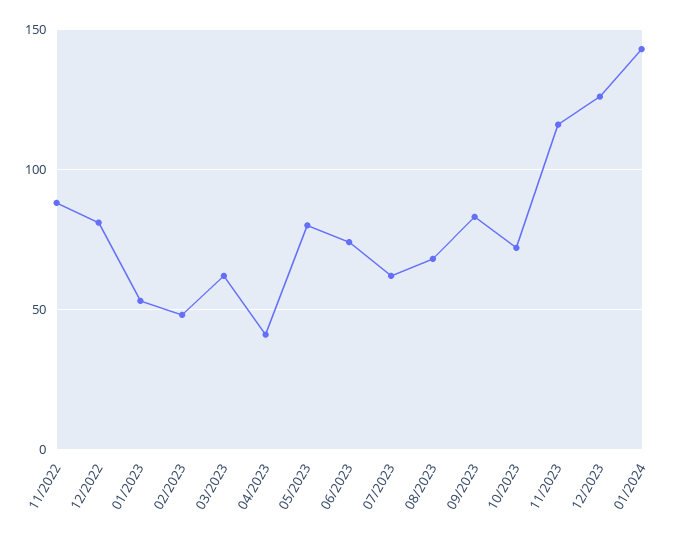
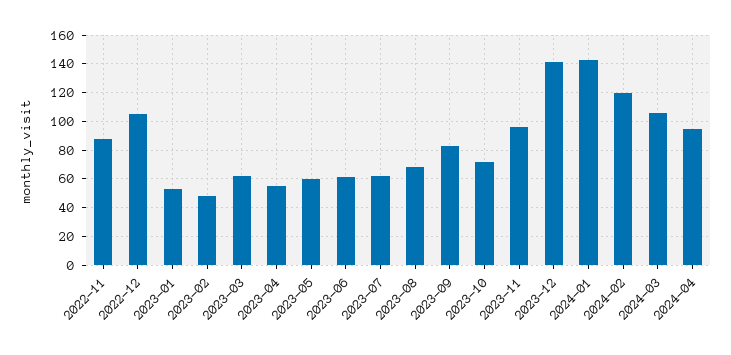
12/2022: 80 -> 105
04/2023: 40 -> 55
05/2023: 80 -> 60
06/2023: 75 -> 60
11/2023: 115 -> 95
12/2023: 125 -> 140
2024-02: none -> 120
2024-03: none -> 105
2024-04: none -> 95

